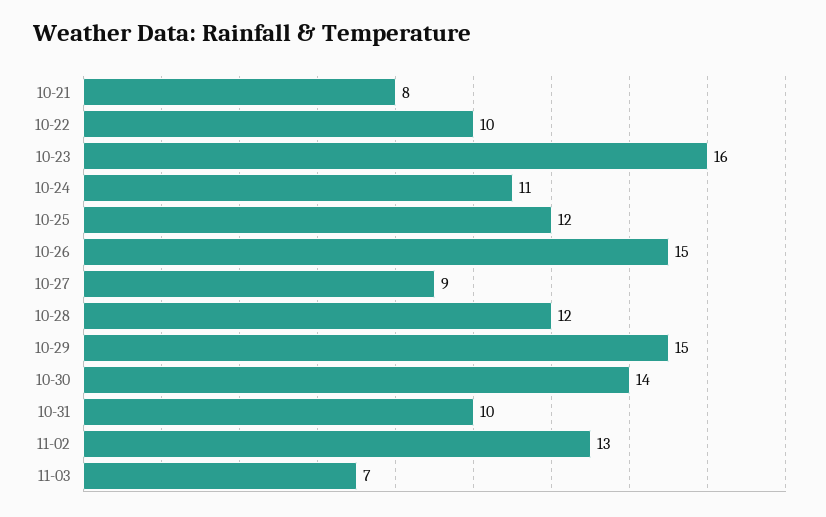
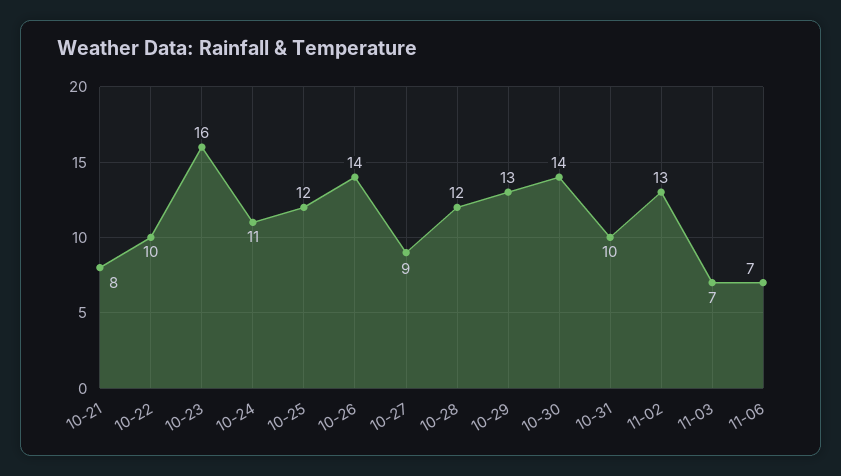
10-26: 15 -> 14
10-29: 15 -> 13
11-06: none -> 7

